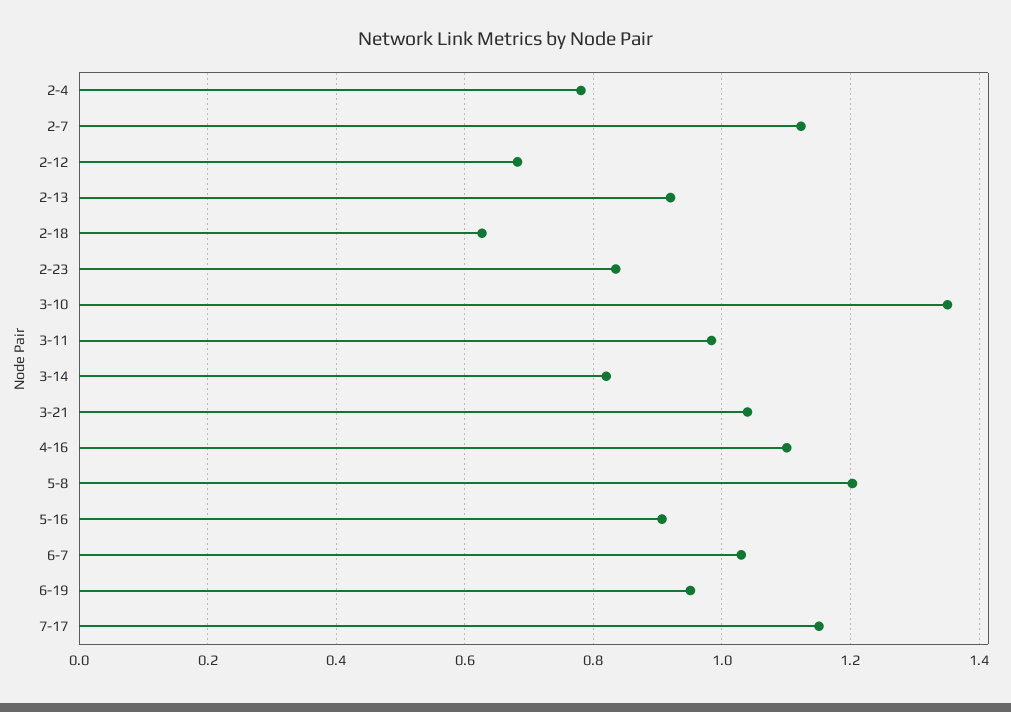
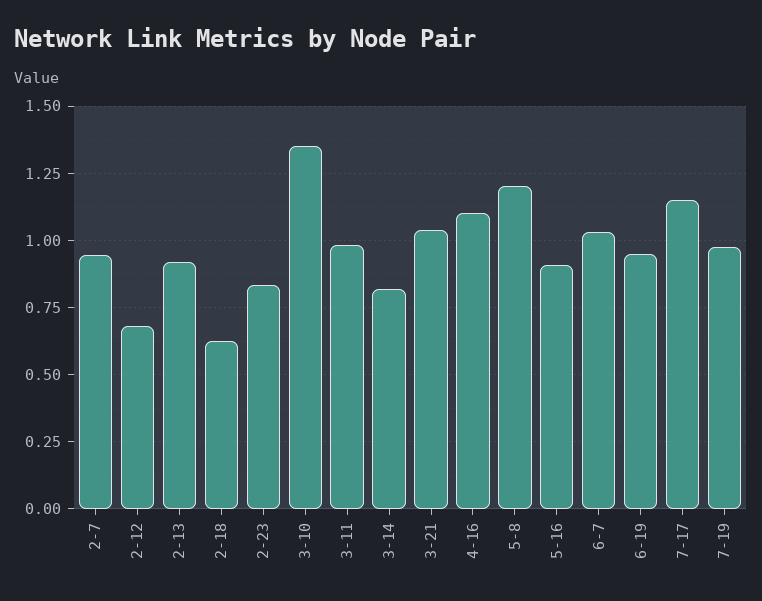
2-4: 0.78 -> none
2-7: 1.12 -> 0.95
7-19: none -> 0.975

